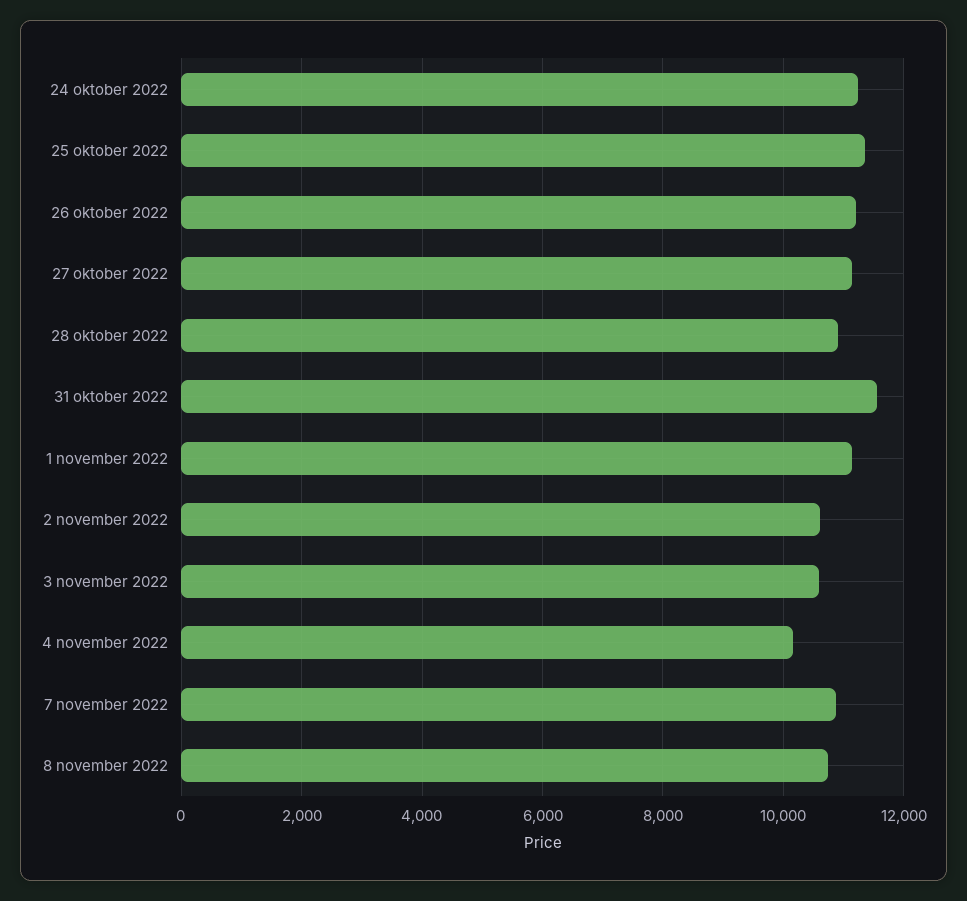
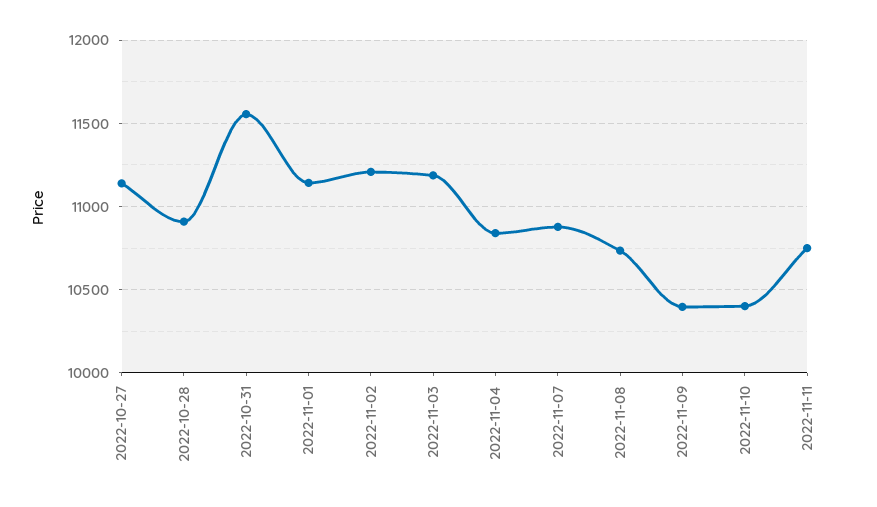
24 oktober 2022: 11200 -> none
25 oktober 2022: 11400 -> none
26 oktober 2022: 11200 -> none
2 november 2022: 10600 -> 11200
3 november 2022: 10600 -> 11200
4 november 2022: 10200 -> 10850
2022-11-09: none -> 10400
2022-11-10: none -> 10400
2022-11-11: none -> 10750

